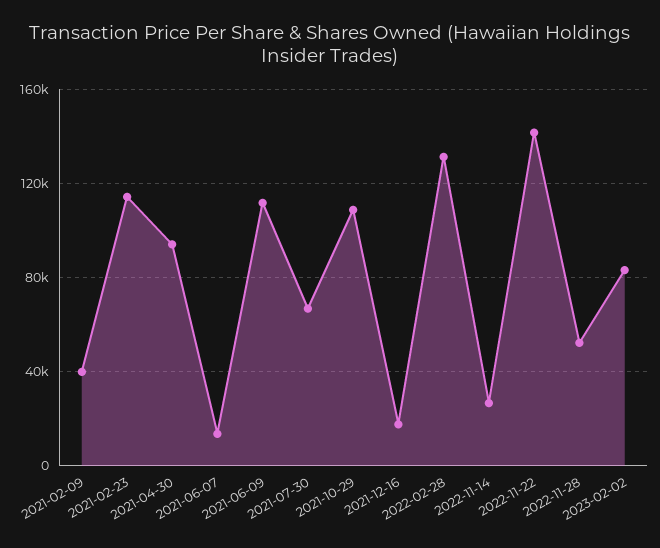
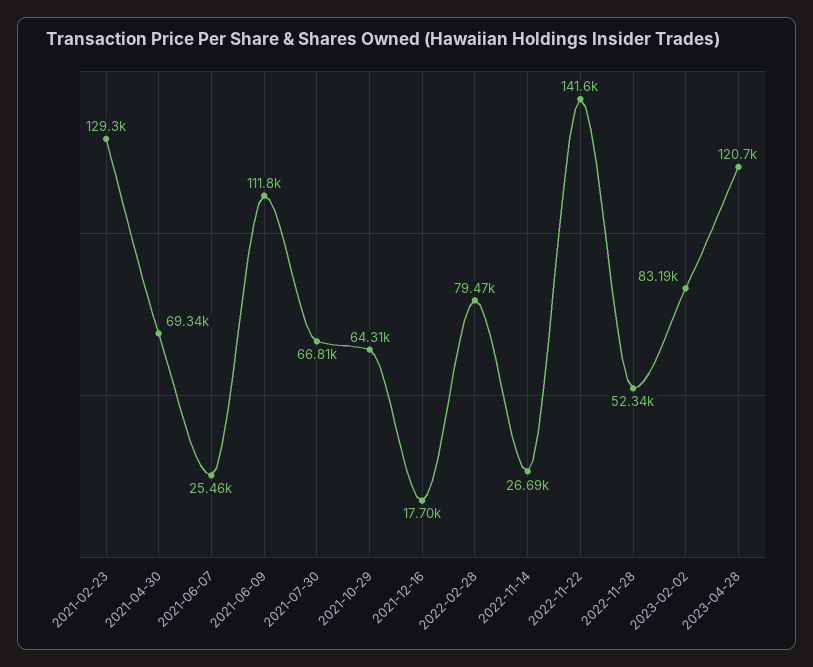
2021-02-09: 40000 -> none
2021-02-23: 115000 -> 129300
2021-04-30: 95000 -> 69340
2021-06-07: 15000 -> 25460
2021-10-29: 110000 -> 64310
2022-02-28: 130000 -> 79470
2023-04-28: none -> 120700

